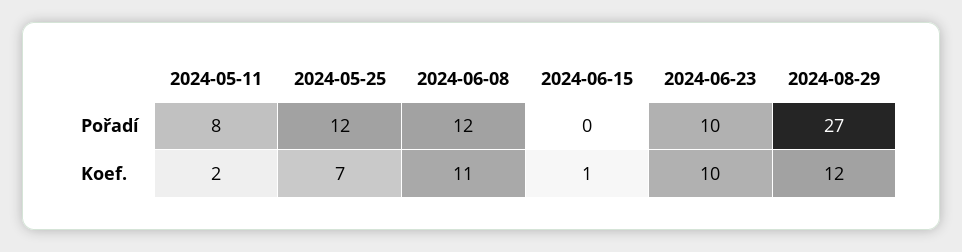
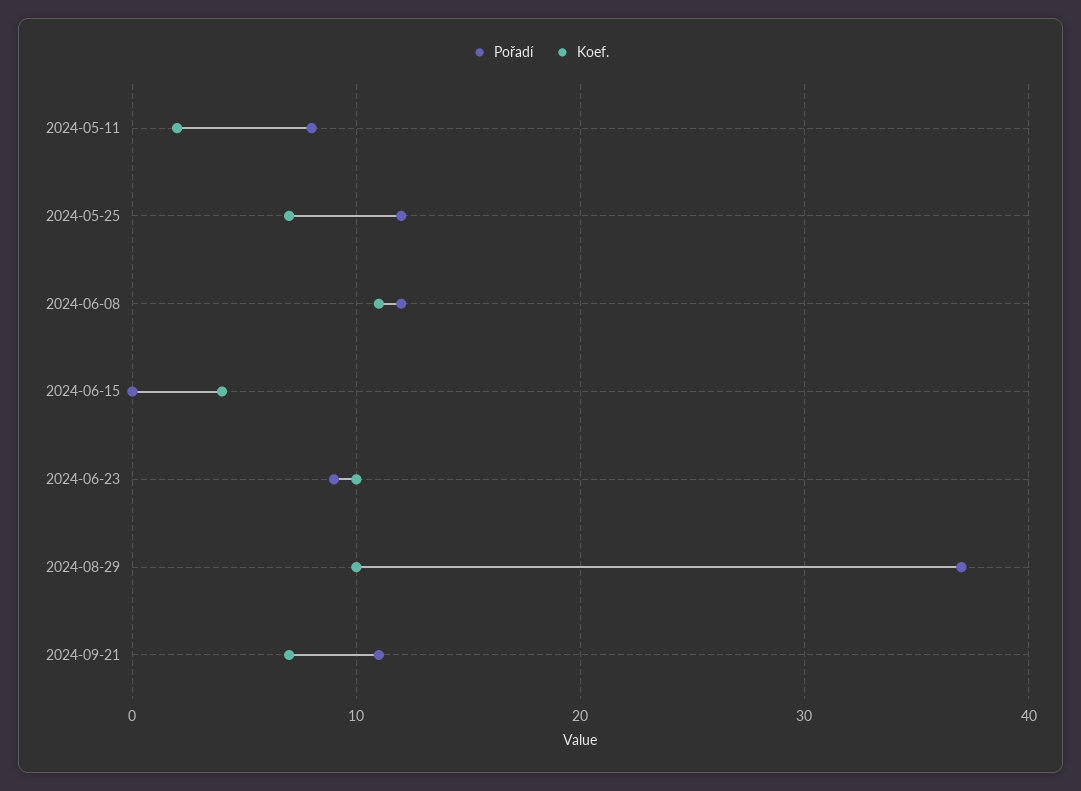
Pořadí, 2024-06-23: 10 -> 9
Pořadí, 2024-08-29: 27 -> 37
Koef., 2024-06-15: 1 -> 4
Koef., 2024-08-29: 12 -> 10
Pořadí, 2024-09-21: none -> 11
Koef., 2024-09-21: none -> 7

